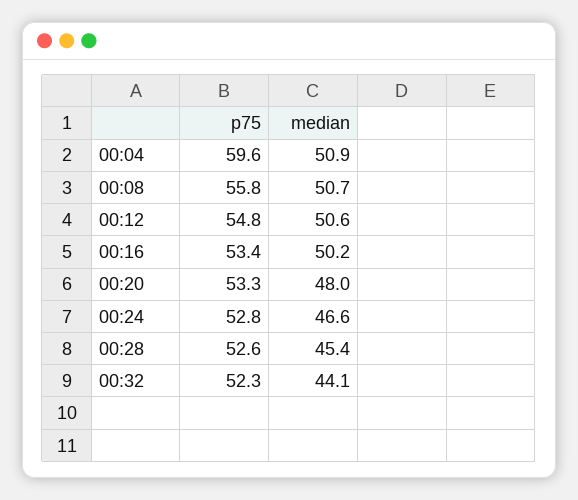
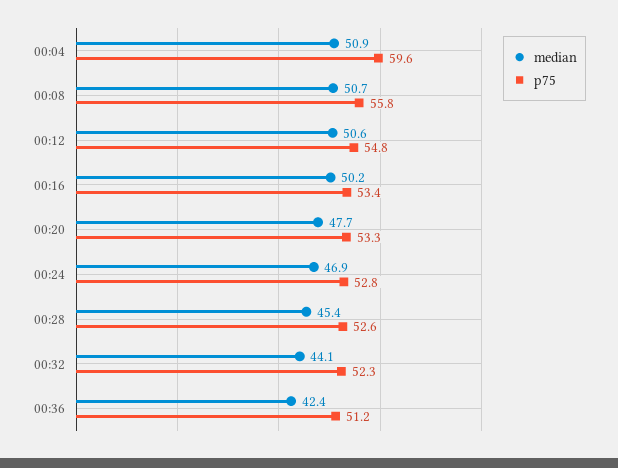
median, 00:20: 48 -> 47.7
median, 00:24: 46.6 -> 46.9
median, 00:36: none -> 42.4
p75, 00:36: none -> 51.2

